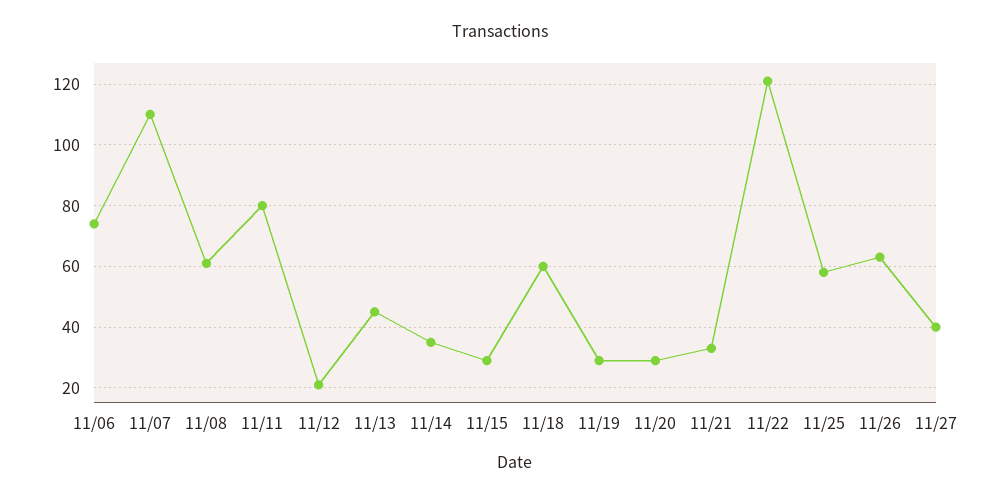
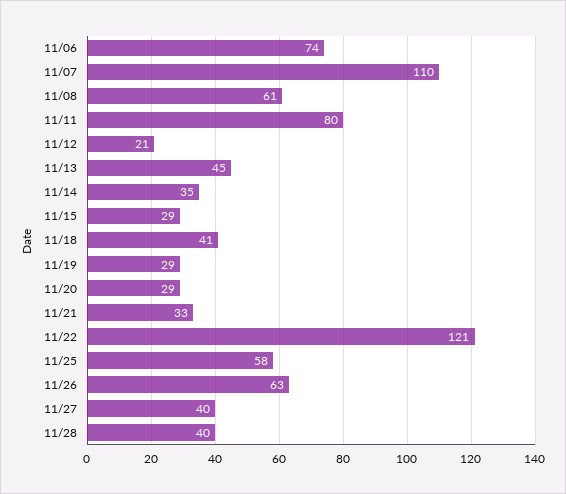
11/18: 60 -> 41
11/28: none -> 40

